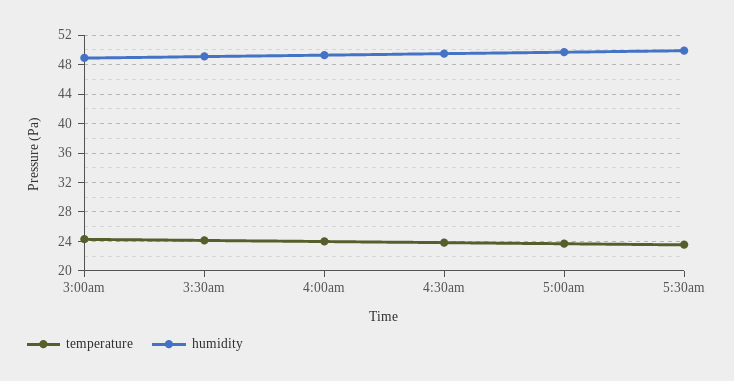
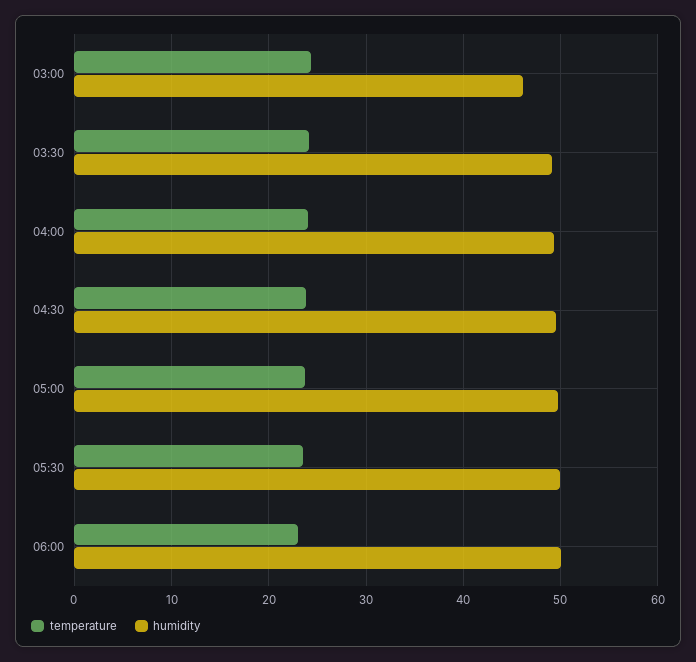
humidity, 3:00am: 49 -> 46
temperature, 06:00: none -> 23
humidity, 06:00: none -> 50

